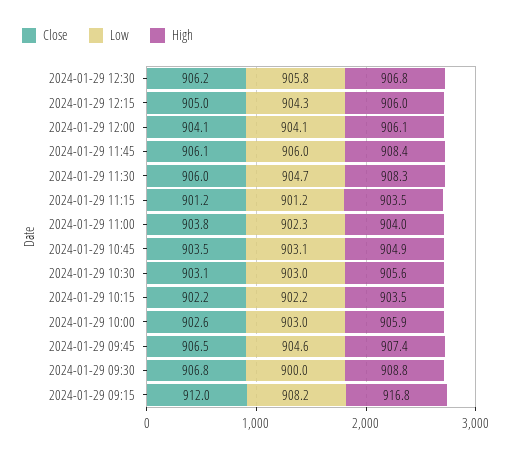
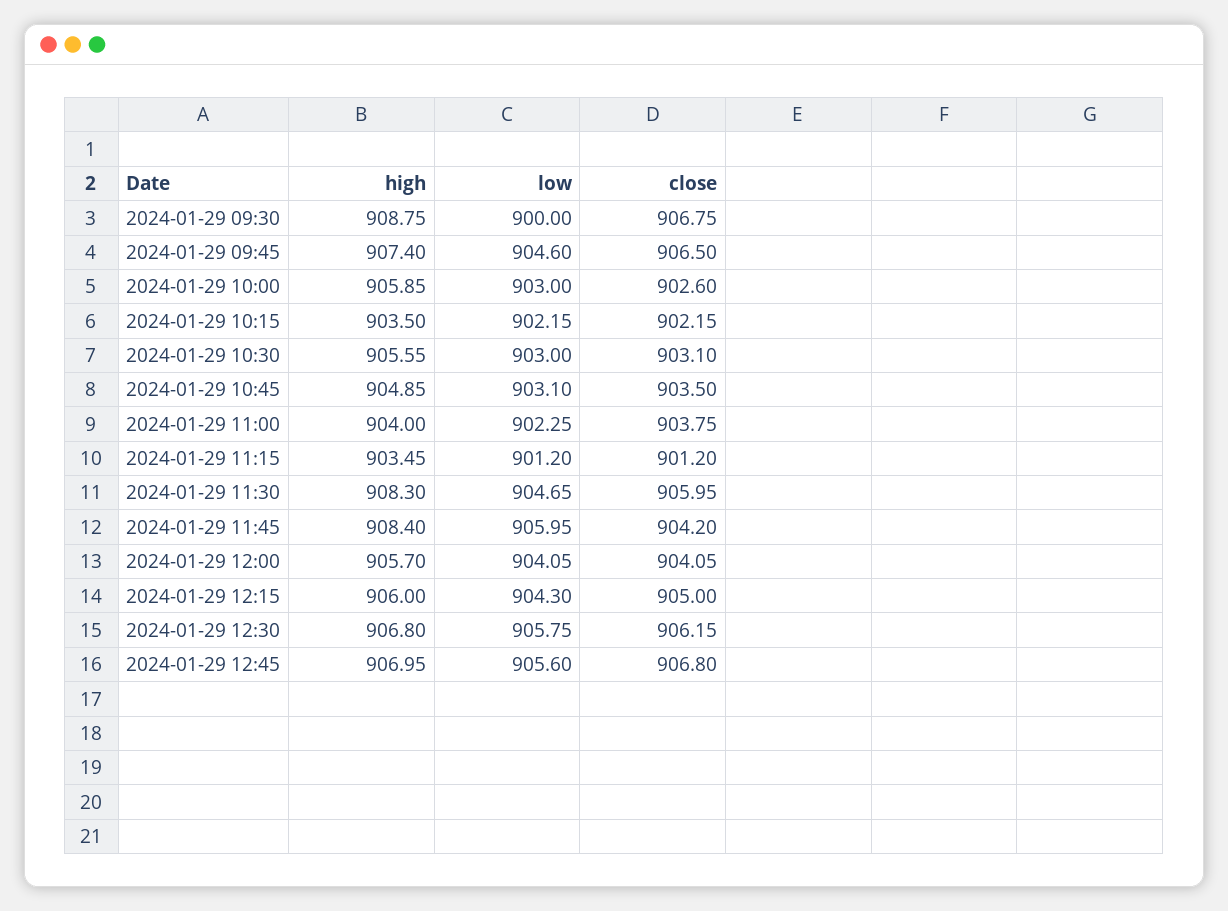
High, 2024-01-29 12:00: 906.1 -> 905.7
Close, 2024-01-29 11:45: 906.1 -> 904.2
Close, 2024-01-29 09:15: 912 -> none
Low, 2024-01-29 09:15: 908.2 -> none
High, 2024-01-29 09:15: 916.8 -> none
High, 2024-01-29 12:45: none -> 906.95
Low, 2024-01-29 12:45: none -> 905.6
Close, 2024-01-29 12:45: none -> 906.8

